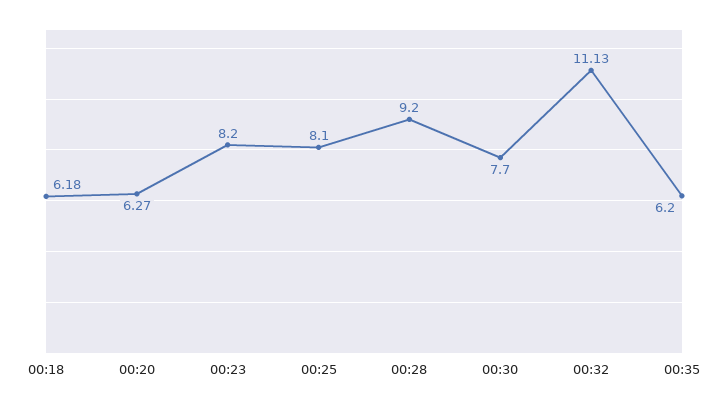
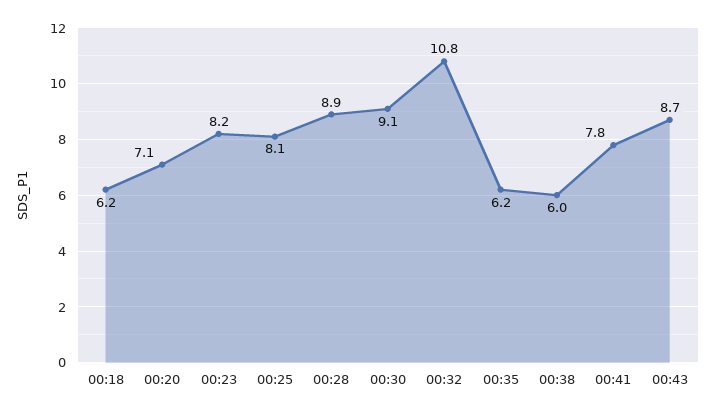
00:20: 6.27 -> 7.1
00:28: 9.2 -> 8.9
00:30: 7.7 -> 9.1
00:32: 11.13 -> 10.8
00:38: none -> 6
00:41: none -> 7.8
00:43: none -> 8.7

